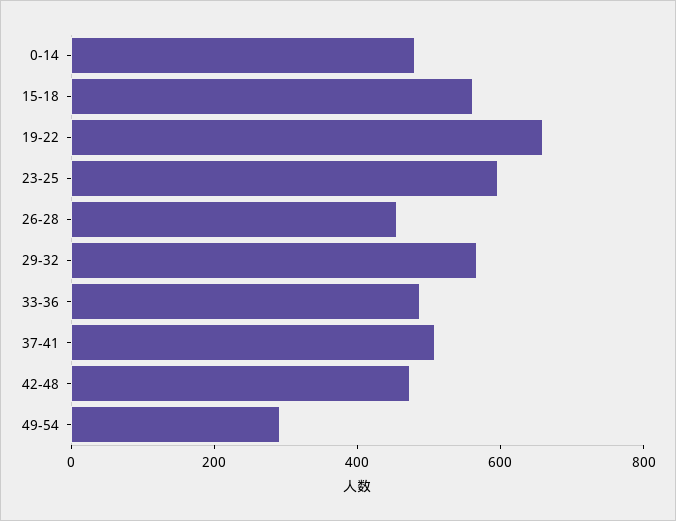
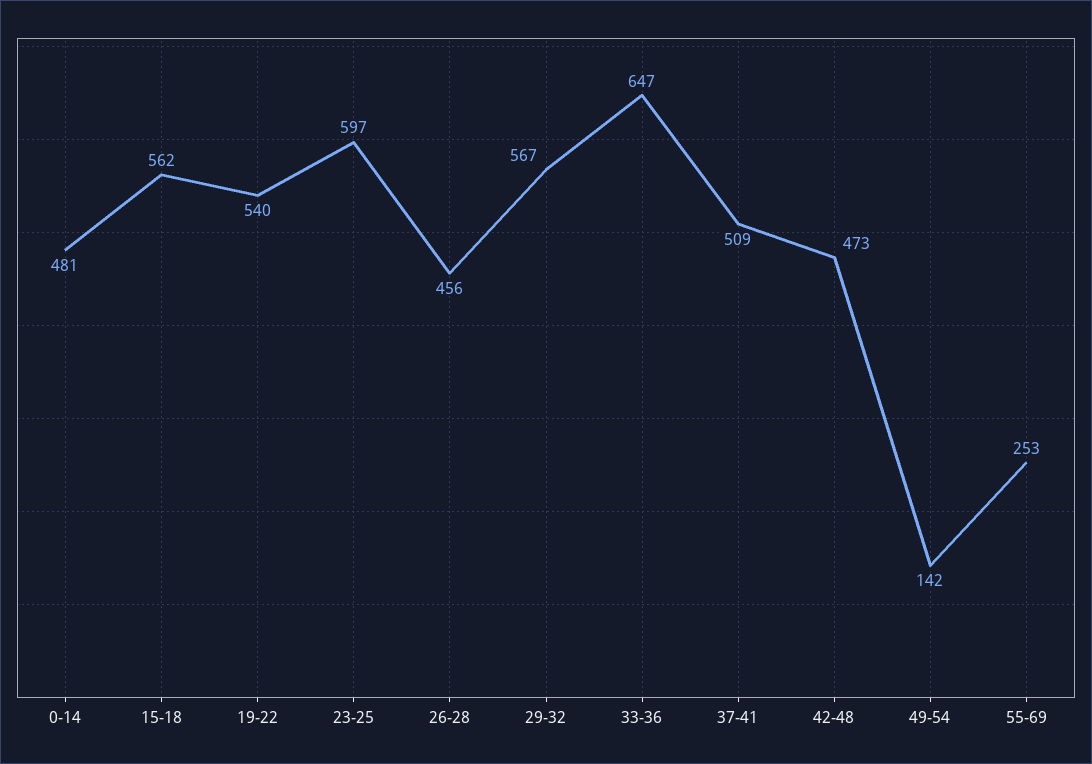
19-22: 650 -> 540
33-36: 500 -> 647
49-54: 300 -> 142
55-69: none -> 253

